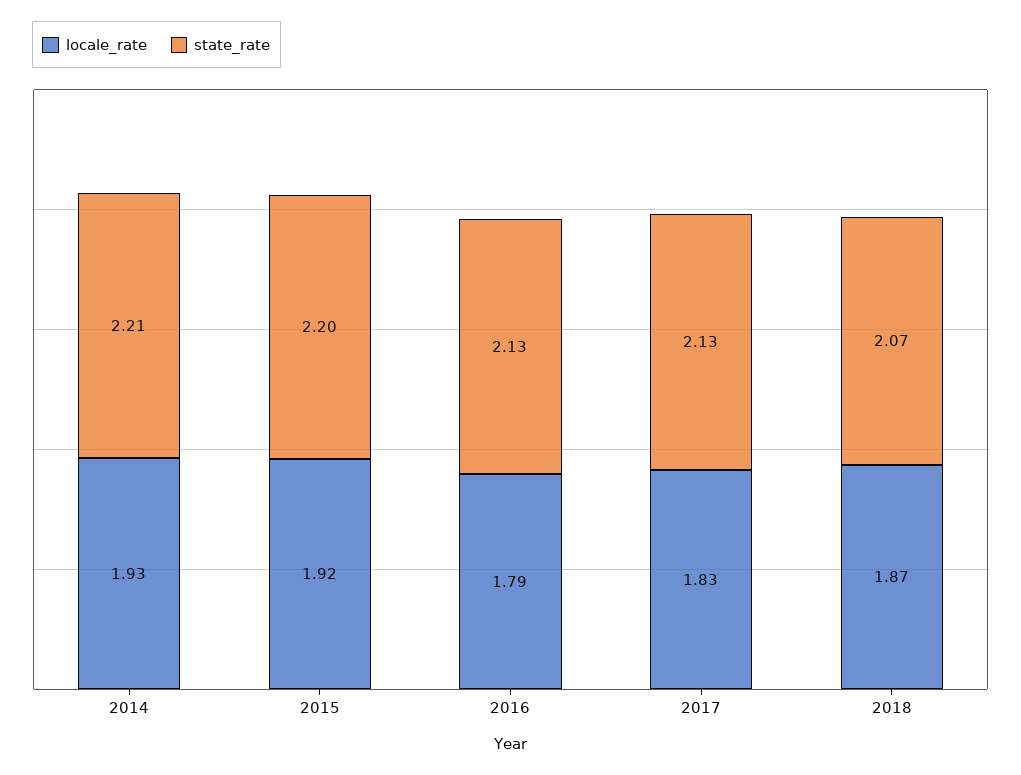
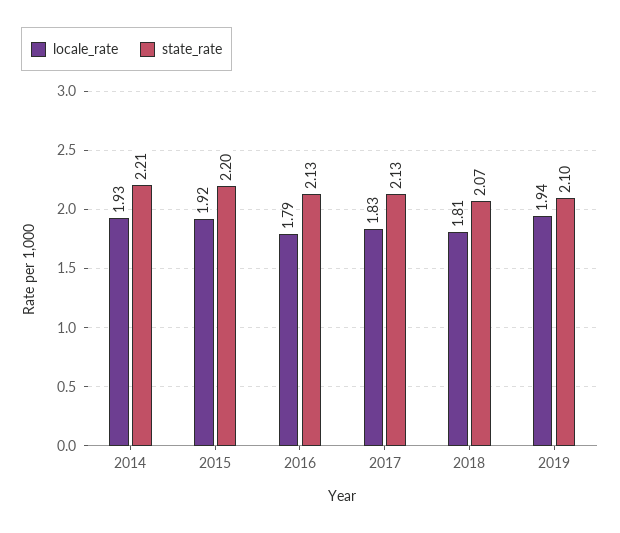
locale_rate, 2018: 1.87 -> 1.81
locale_rate, 2019: none -> 1.94
state_rate, 2019: none -> 2.1

